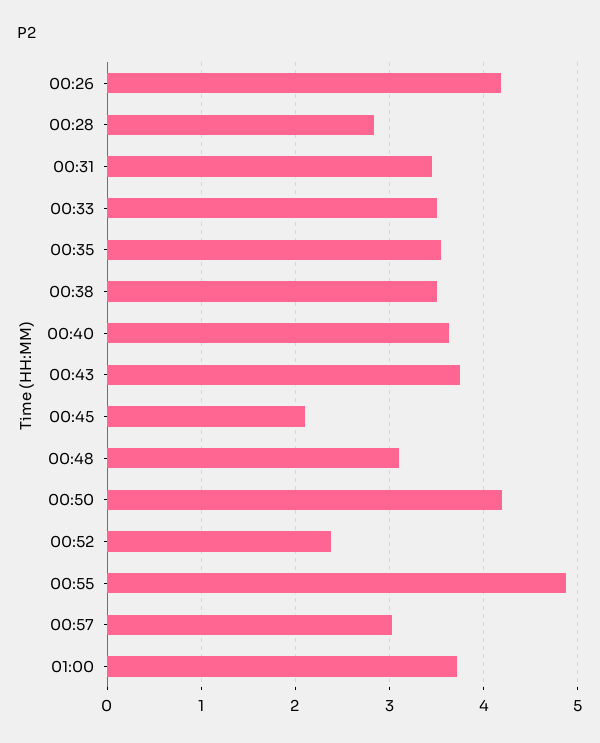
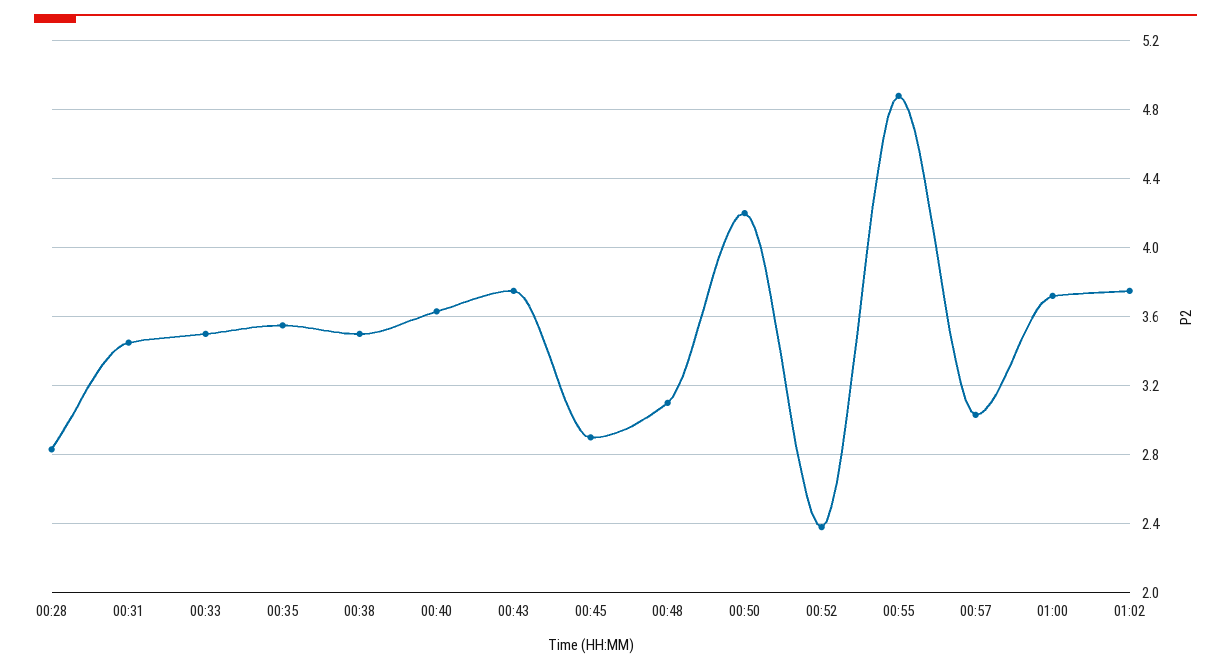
00:26: 4.2 -> none
00:45: 2.1 -> 2.9
01:02: none -> 3.75

